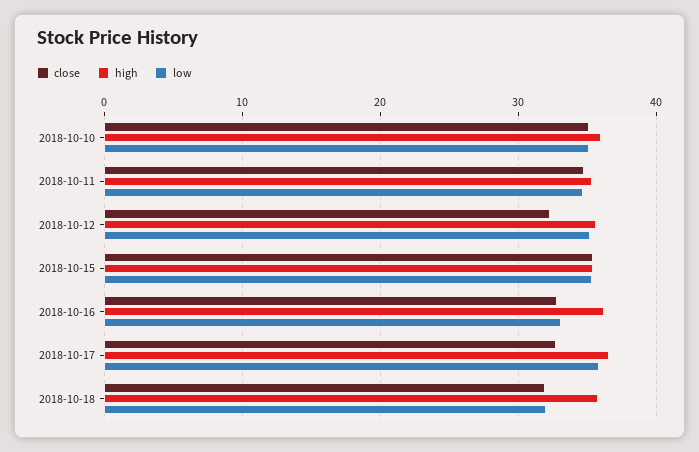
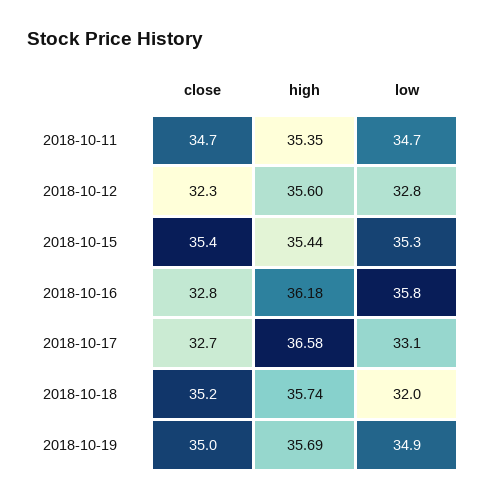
close, 2018-10-10: 35 -> none
high, 2018-10-10: 36 -> none
low, 2018-10-10: 35 -> none
low, 2018-10-12: 35 -> 32.8
low, 2018-10-16: 33 -> 35.8
low, 2018-10-17: 36 -> 33.1
close, 2018-10-18: 32 -> 35.2
close, 2018-10-19: none -> 35
high, 2018-10-19: none -> 35.69
low, 2018-10-19: none -> 34.9

